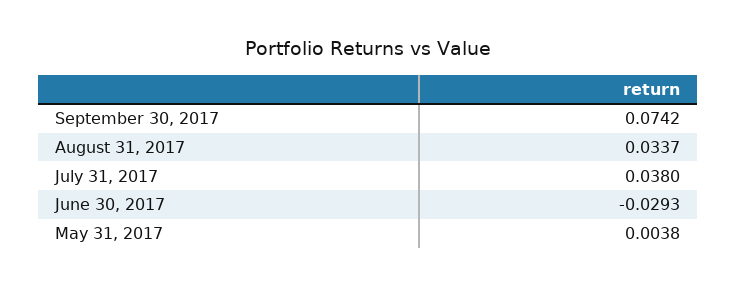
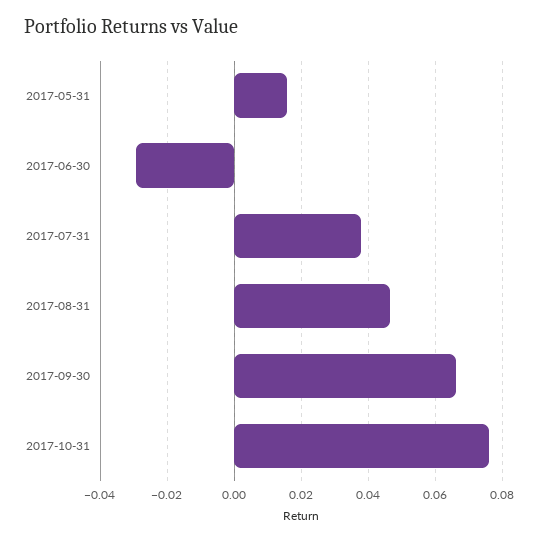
September 30, 2017: 0.0742 -> 0.066
August 31, 2017: 0.0337 -> 0.046
May 31, 2017: 0.0038 -> 0.016
2017-10-31: none -> 0.076

